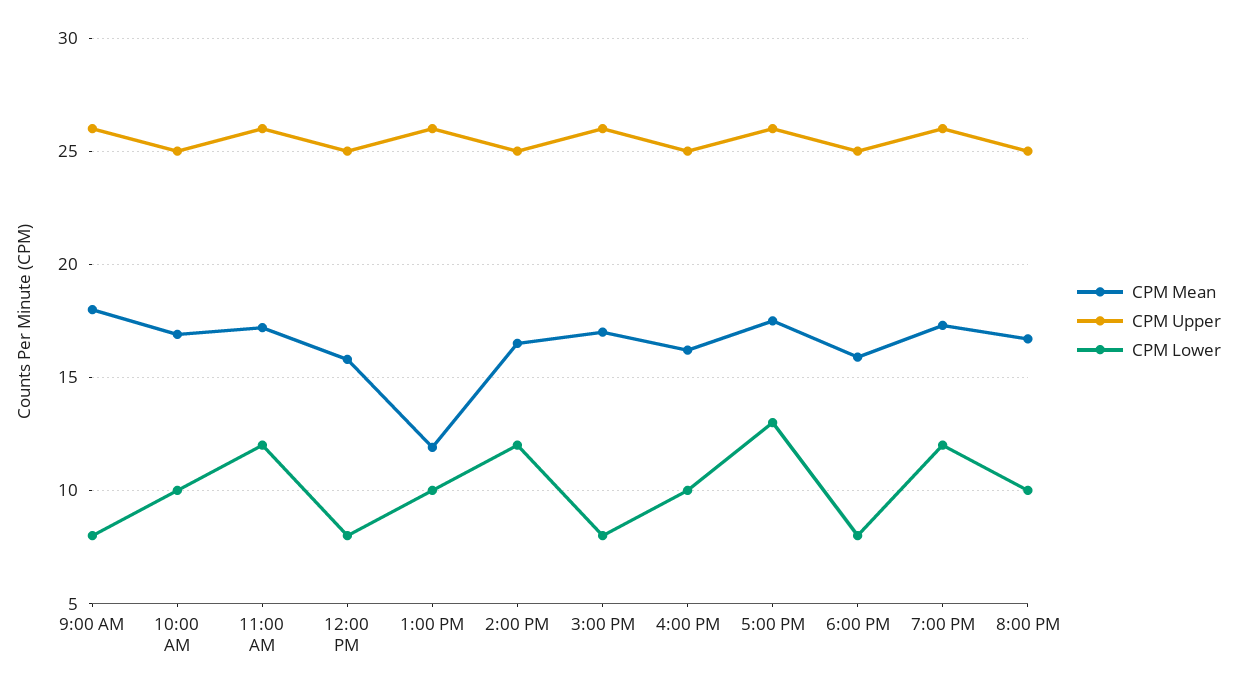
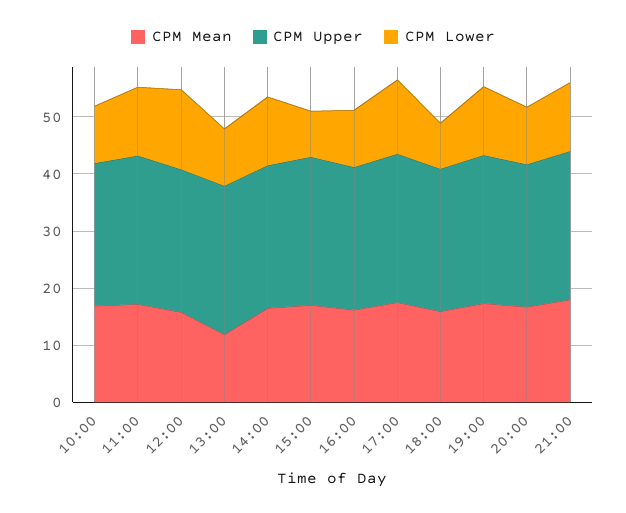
CPM Mean, 9:00 AM: 18 -> none
CPM Upper, 9:00 AM: 26 -> none
CPM Lower, 9:00 AM: 8 -> none
CPM Lower, 12:00 PM: 8 -> 14
CPM Mean, 21:00: none -> 18
CPM Upper, 21:00: none -> 26
CPM Lower, 21:00: none -> 12

